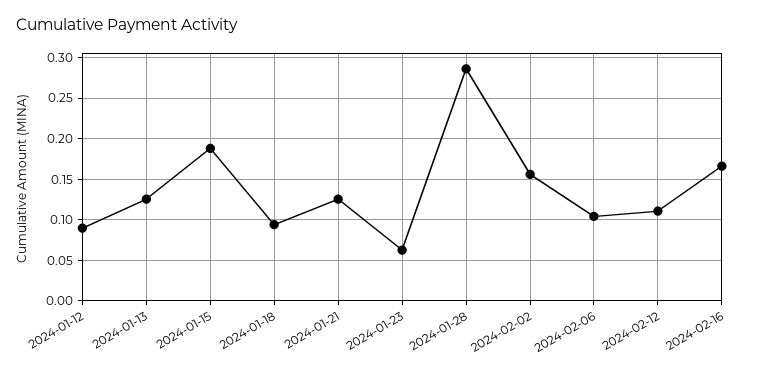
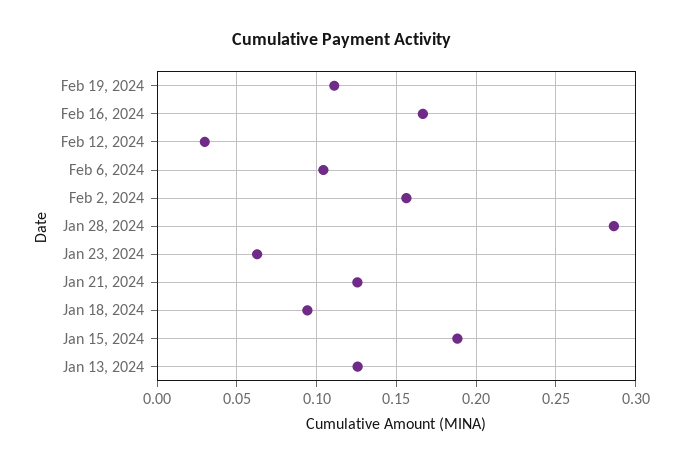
2024-01-12: 0.09 -> none
2024-02-12: 0.11 -> 0.03
Feb 19, 2024: none -> 0.11

